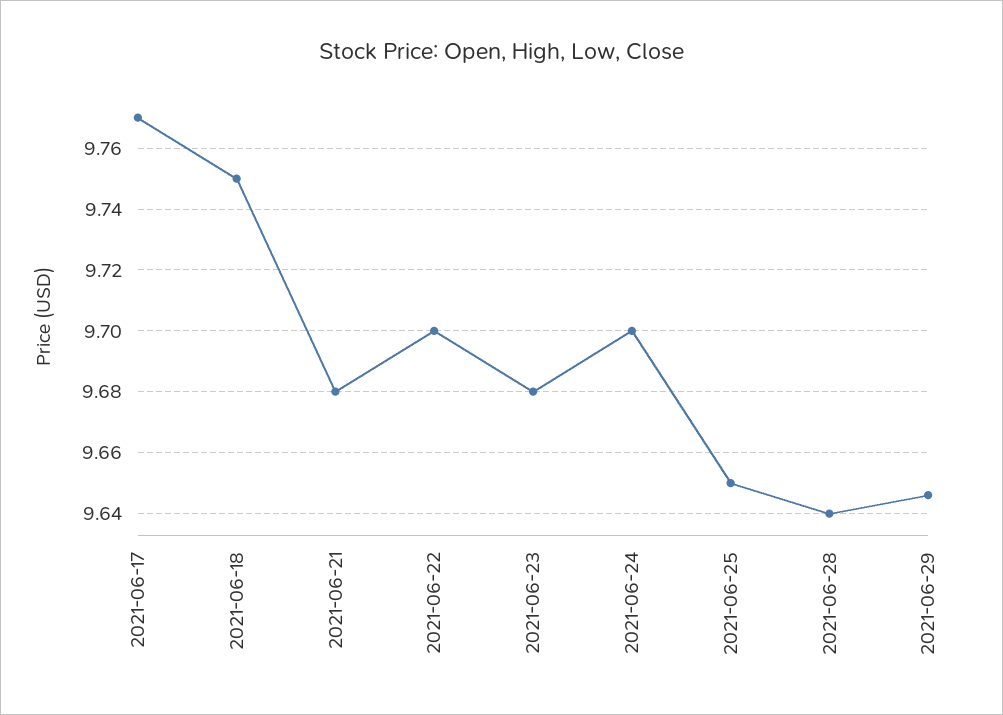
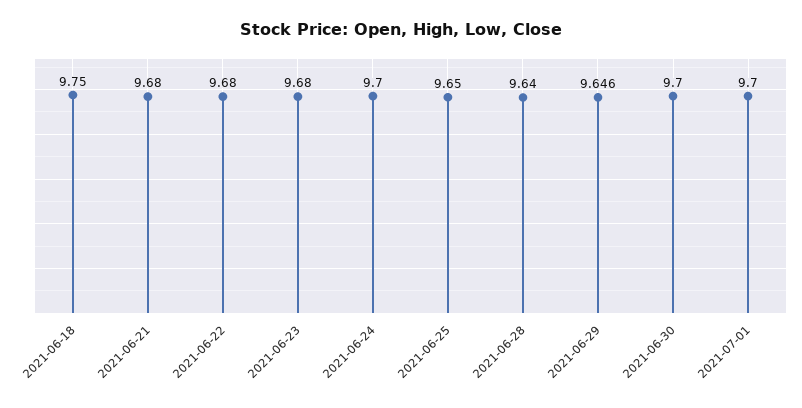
2021-06-17: 9.77 -> none
2021-06-22: 9.7 -> 9.68
2021-06-30: none -> 9.7
2021-07-01: none -> 9.7

